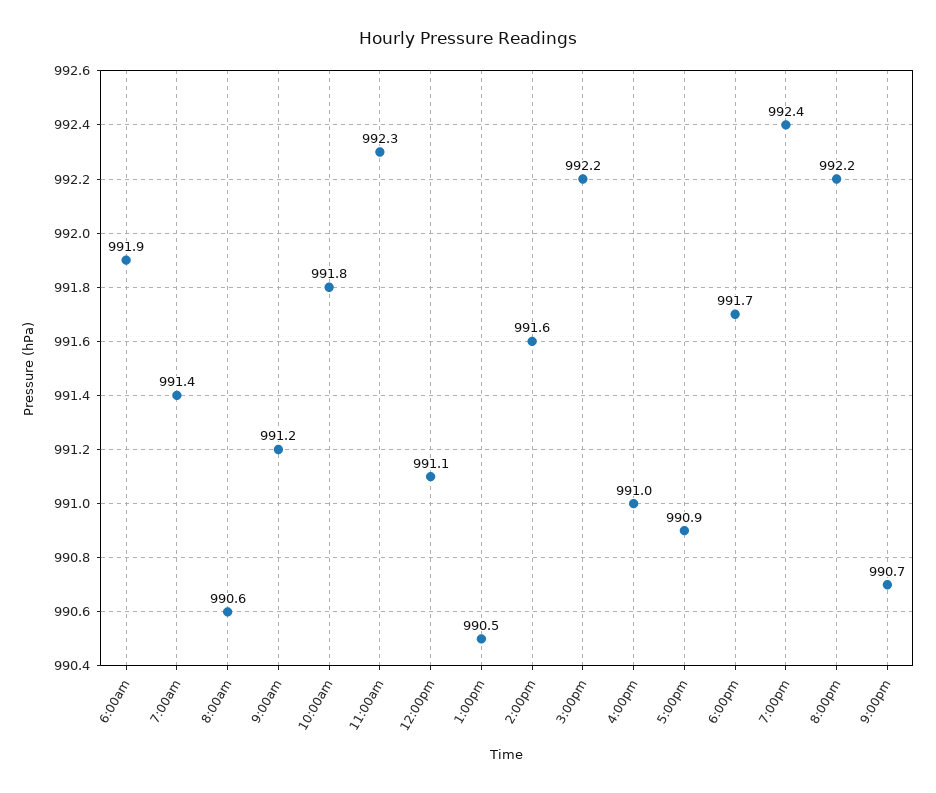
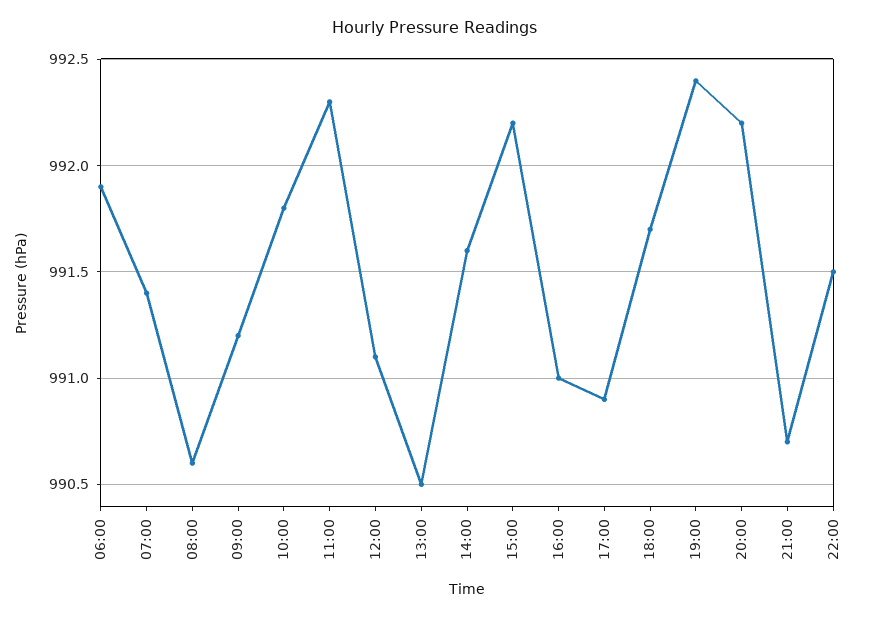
22:00: none -> 991.5

